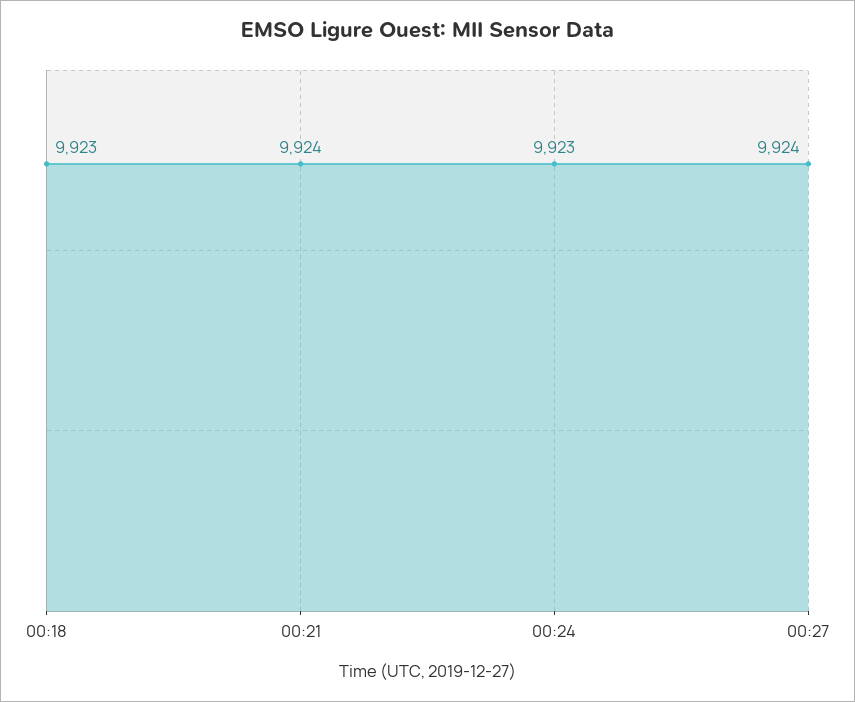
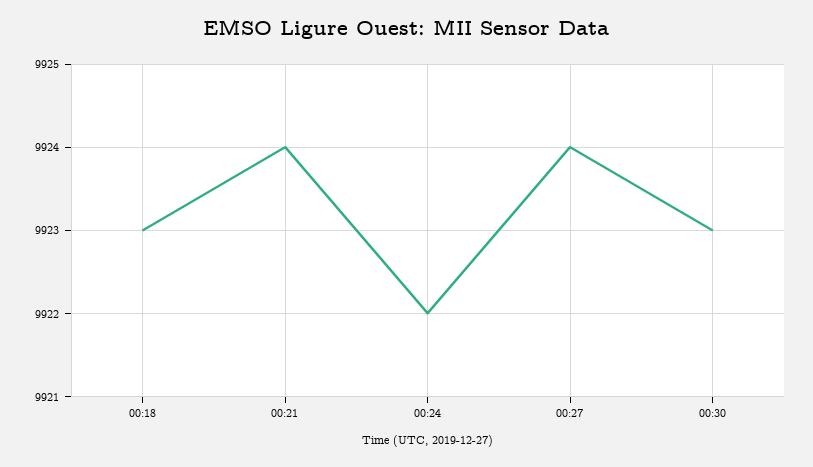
00:24: 9923 -> 9922
00:30: none -> 9923

